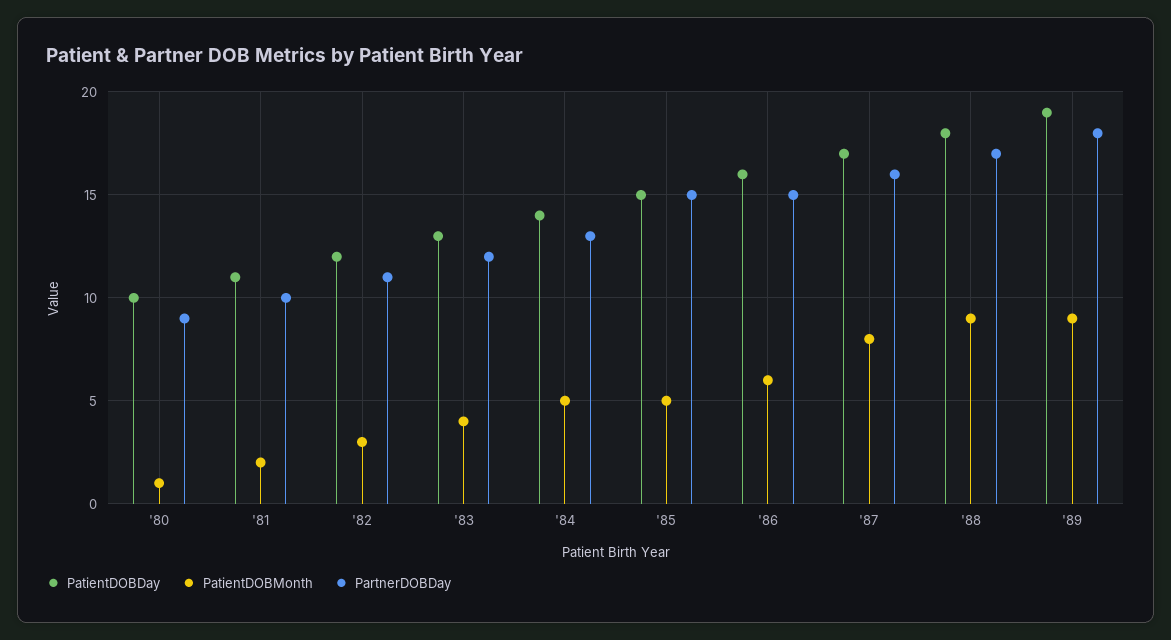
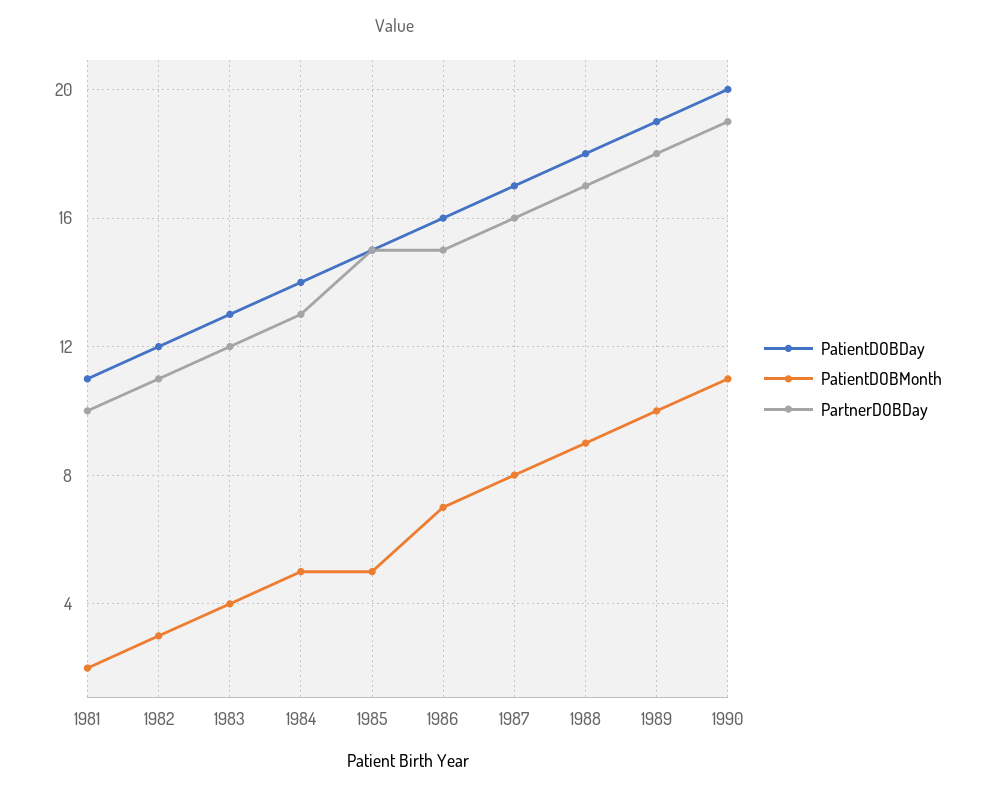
PatientDOBDay, '80: 10 -> none
PatientDOBMonth, '80: 1 -> none
PartnerDOBDay, '80: 9 -> none
PatientDOBMonth, '86: 6 -> 7
PatientDOBMonth, '89: 9 -> 10
PatientDOBDay, 1990: none -> 20
PatientDOBMonth, 1990: none -> 11
PartnerDOBDay, 1990: none -> 19

